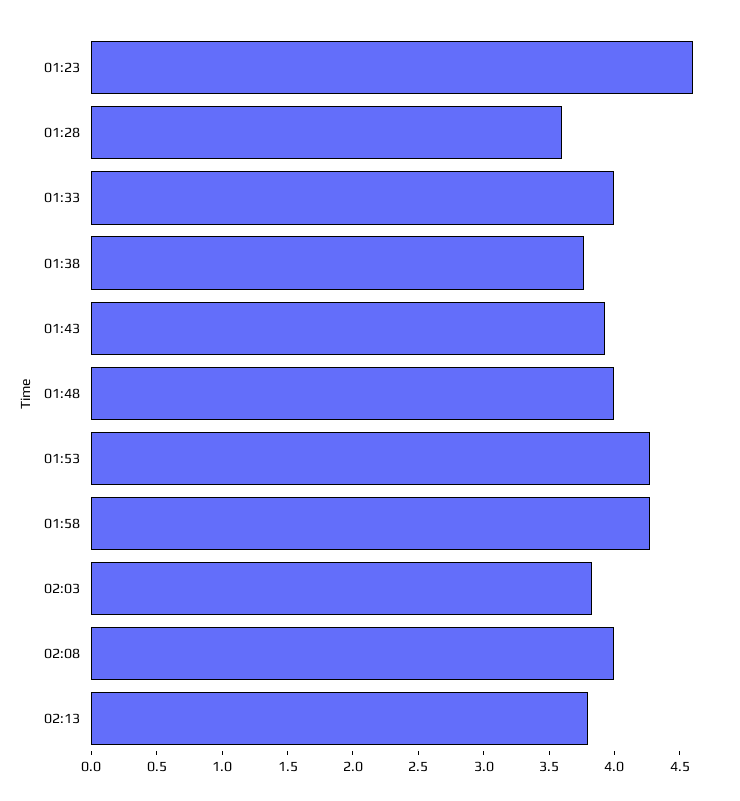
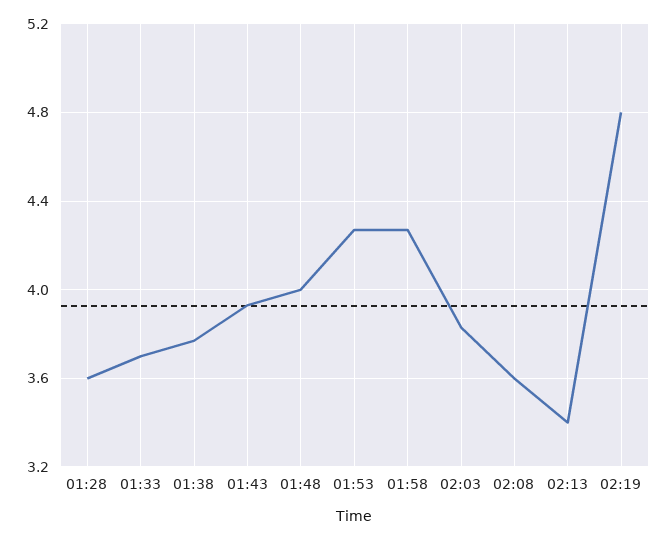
01:23: 4.6 -> none
01:33: 4 -> 3.7
02:08: 4 -> 3.6
02:13: 3.8 -> 3.4
02:19: none -> 4.8

